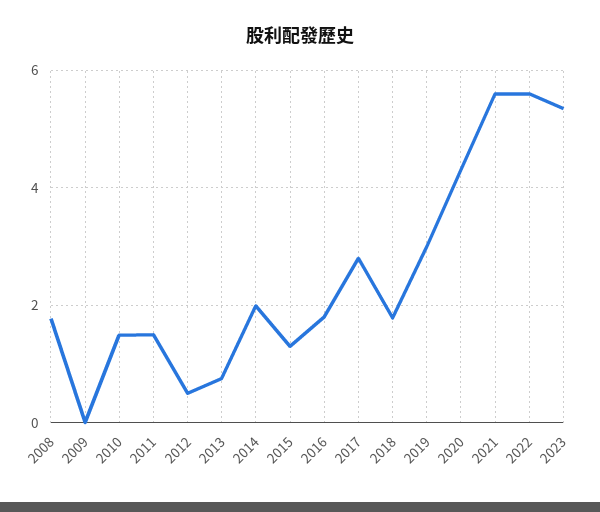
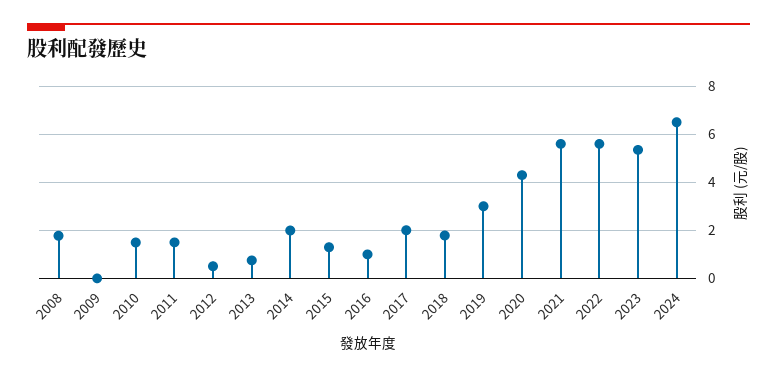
2016: 1.8 -> 1
2017: 2.8 -> 2
2024: none -> 6.5

